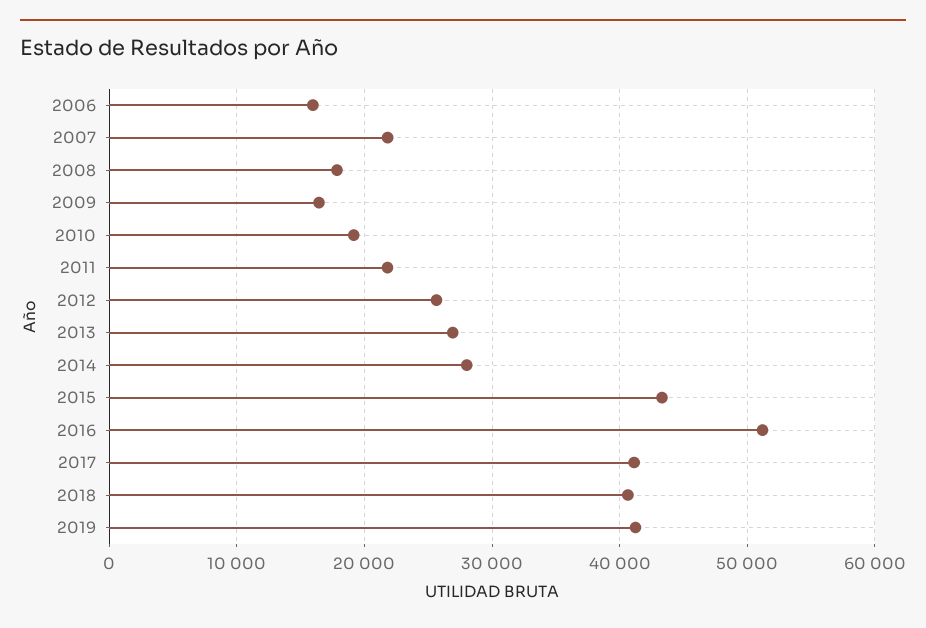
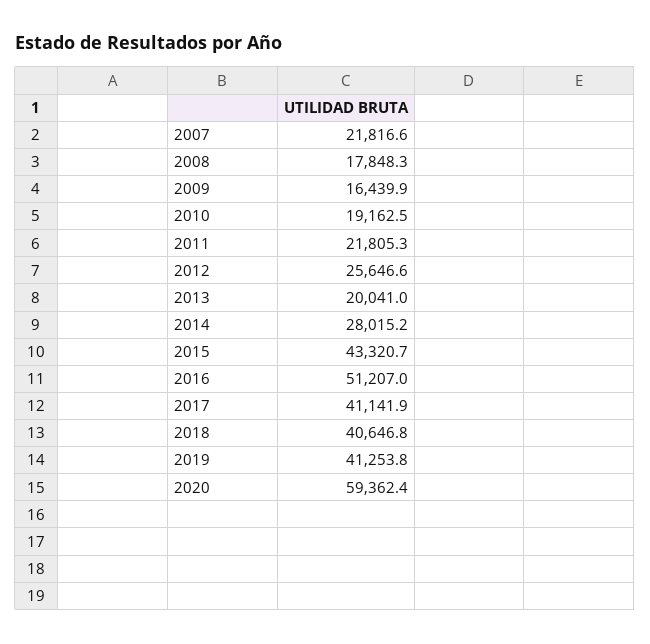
2006: 16000 -> none
2013: 27000 -> 20041
2020: none -> 59362.4

